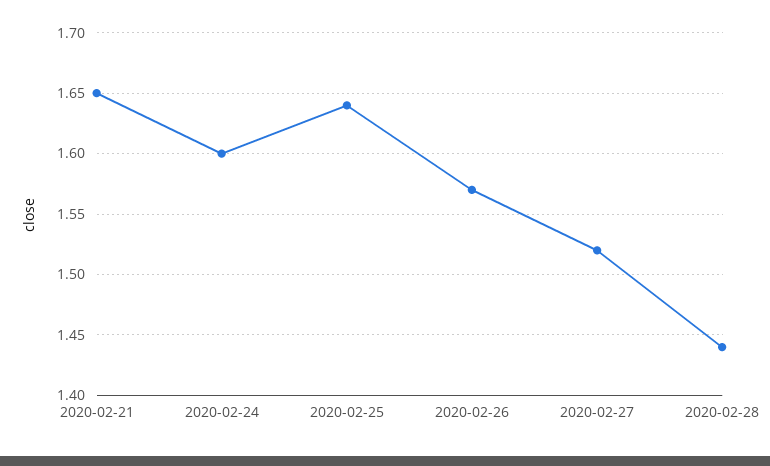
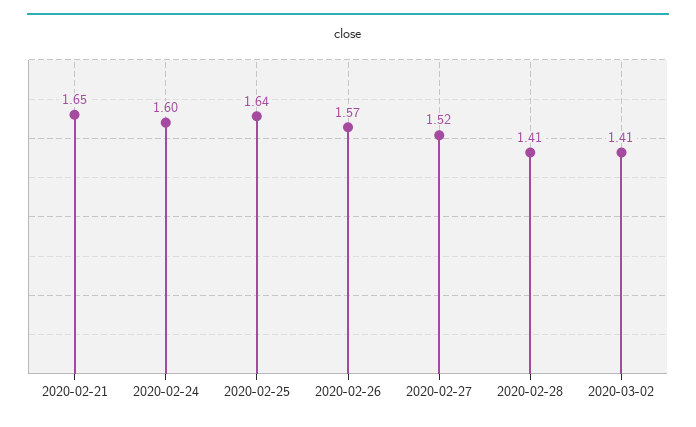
2020-02-28: 1.44 -> 1.41
2020-03-02: none -> 1.41

